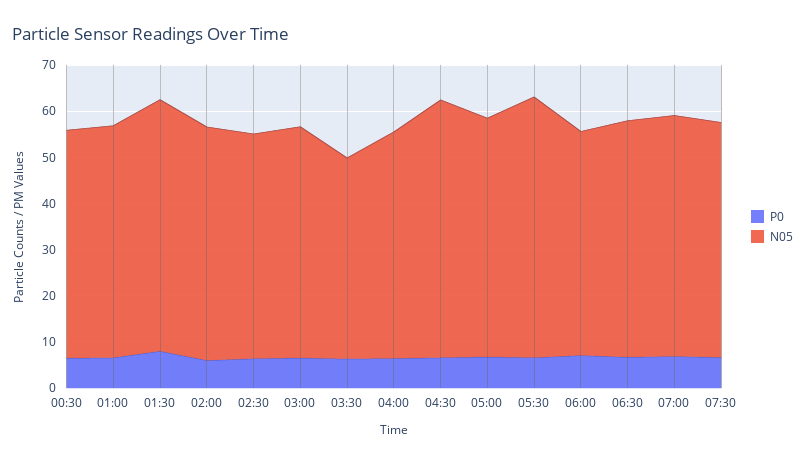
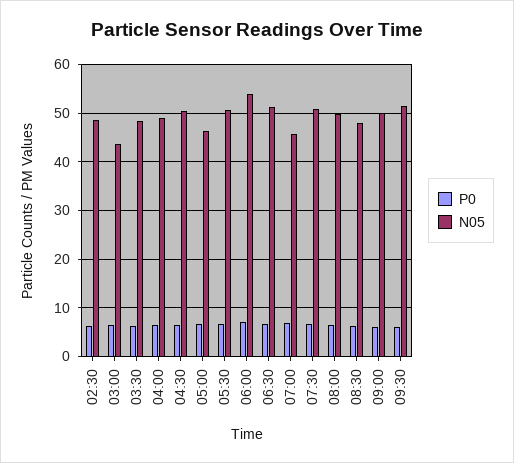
P0, 00:30: 6 -> none
N05, 00:30: 50 -> none
P0, 01:00: 6 -> none
N05, 01:00: 50 -> none
P0, 01:30: 8 -> none
N05, 01:30: 54 -> none
P0, 02:00: 6 -> none
N05, 02:00: 50 -> none
N05, 03:00: 50 -> 44
N05, 03:30: 44 -> 48
N05, 04:30: 56 -> 50
N05, 05:00: 52 -> 46
N05, 05:30: 56 -> 50
N05, 06:00: 48 -> 54
N05, 07:00: 52 -> 46
P0, 08:00: none -> 6
N05, 08:00: none -> 50
P0, 08:30: none -> 6
N05, 08:30: none -> 48
P0, 09:00: none -> 6
N05, 09:00: none -> 50
P0, 09:30: none -> 6
N05, 09:30: none -> 52

